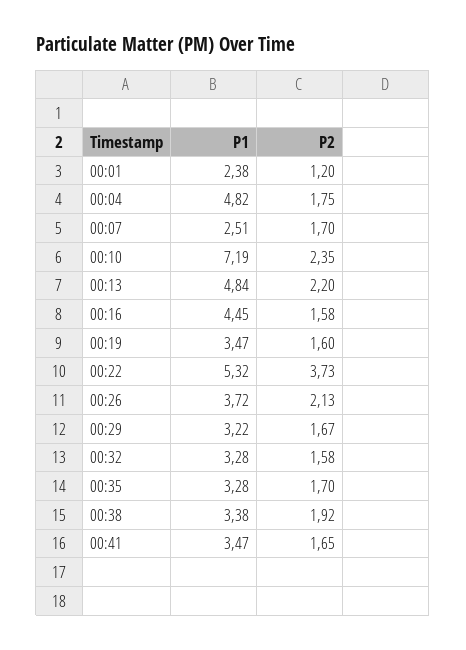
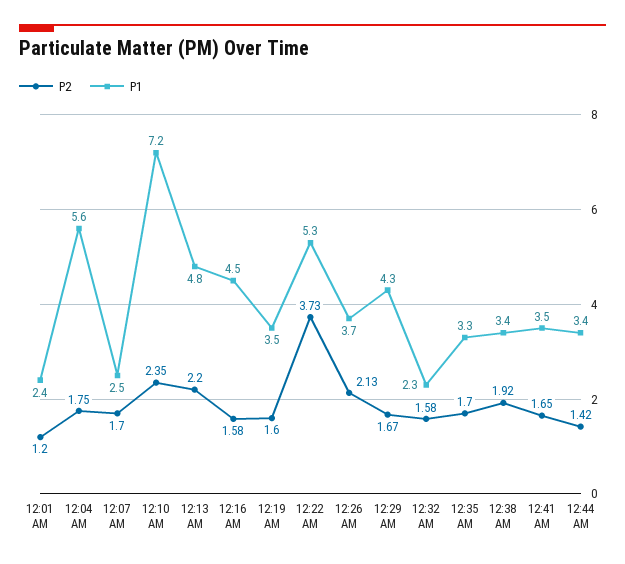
P1, 00:04: 4.82 -> 5.6
P1, 00:29: 3.22 -> 4.3
P1, 00:32: 3.28 -> 2.3
P2, 12:44 AM: none -> 1.42
P1, 12:44 AM: none -> 3.4

